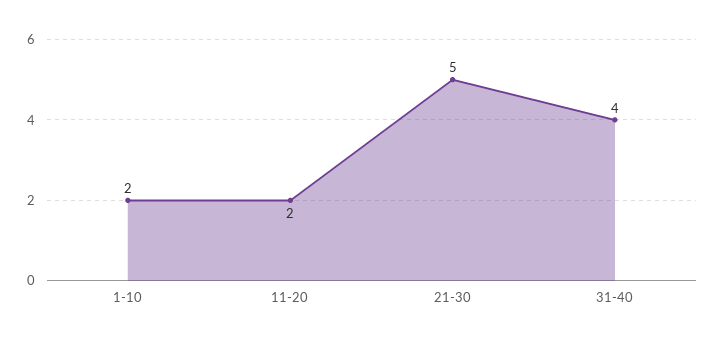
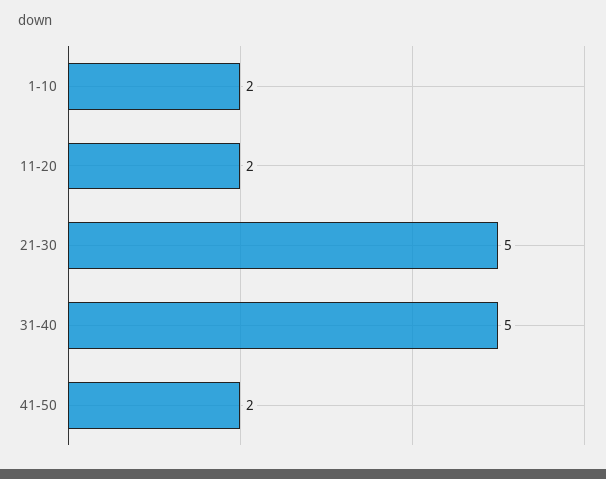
31-40: 4 -> 5
41-50: none -> 2

